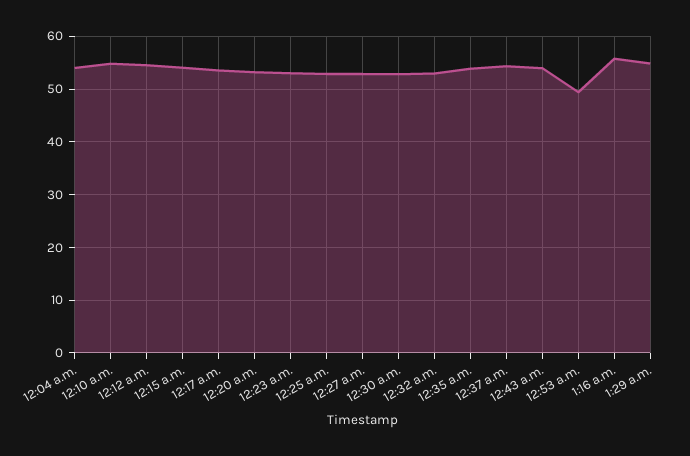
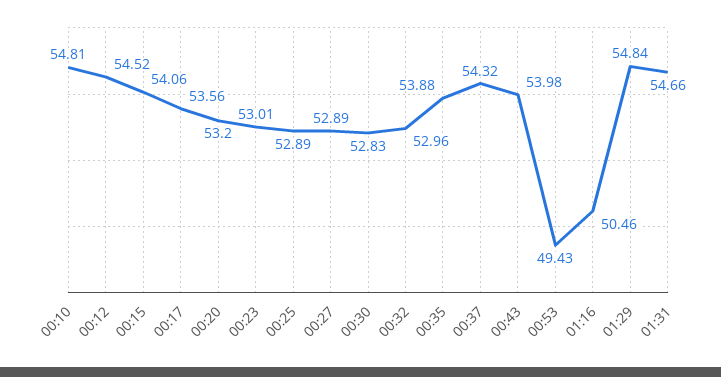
12:04 a.m.: 54 -> none
1:16 a.m.: 56 -> 50.46
01:31: none -> 54.66

